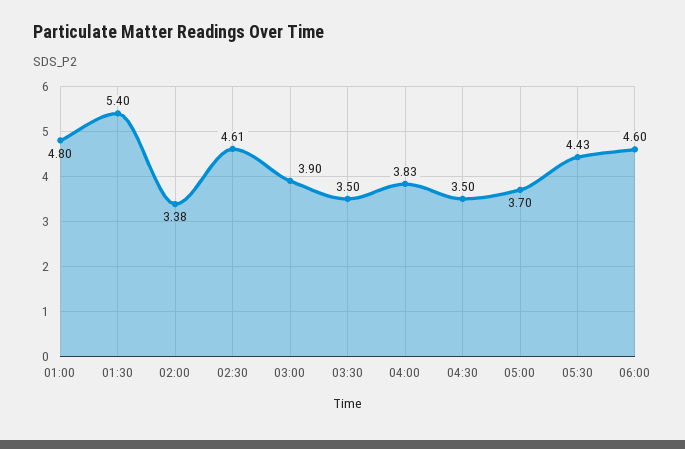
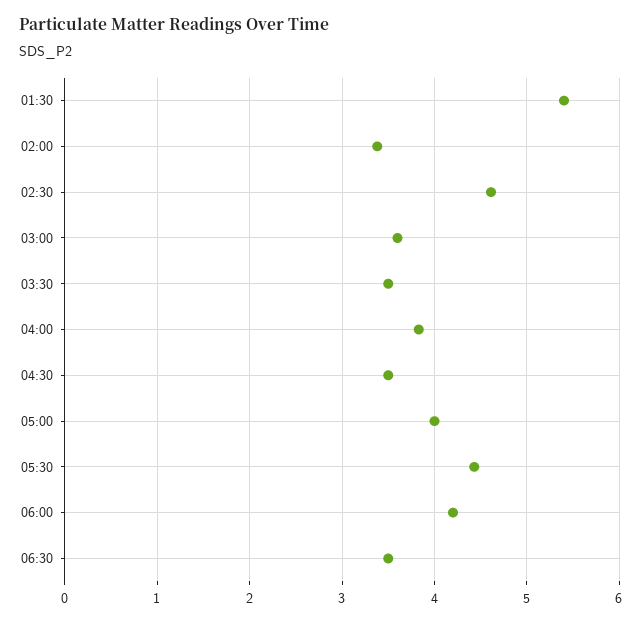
01:00: 4.8 -> none
03:00: 3.9 -> 3.6
05:00: 3.7 -> 4
06:00: 4.6 -> 4.2
06:30: none -> 3.5

